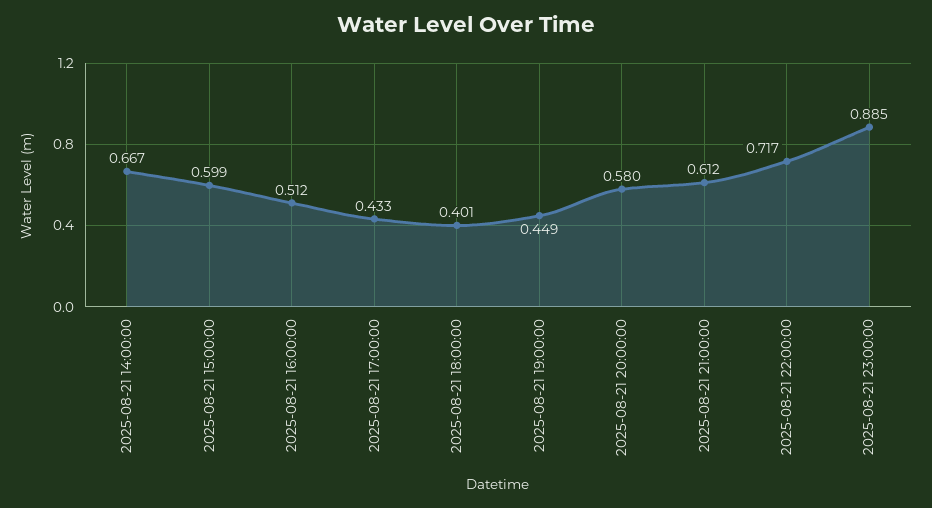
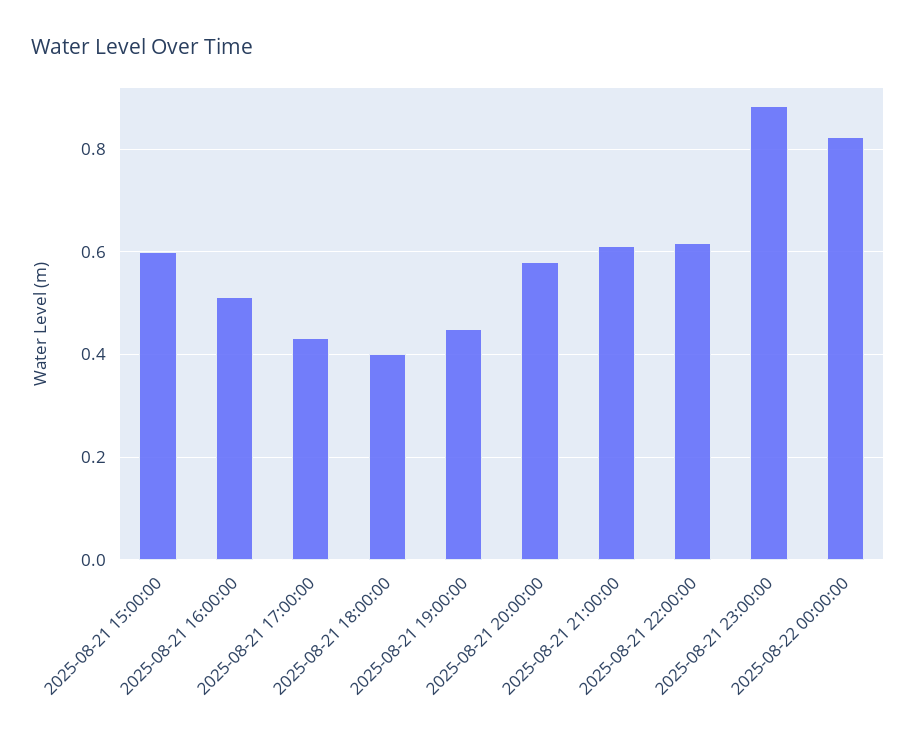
2025-08-21 14:00:00: 0.667 -> none
2025-08-21 22:00:00: 0.717 -> 0.62
2025-08-22 00:00:00: none -> 0.82

